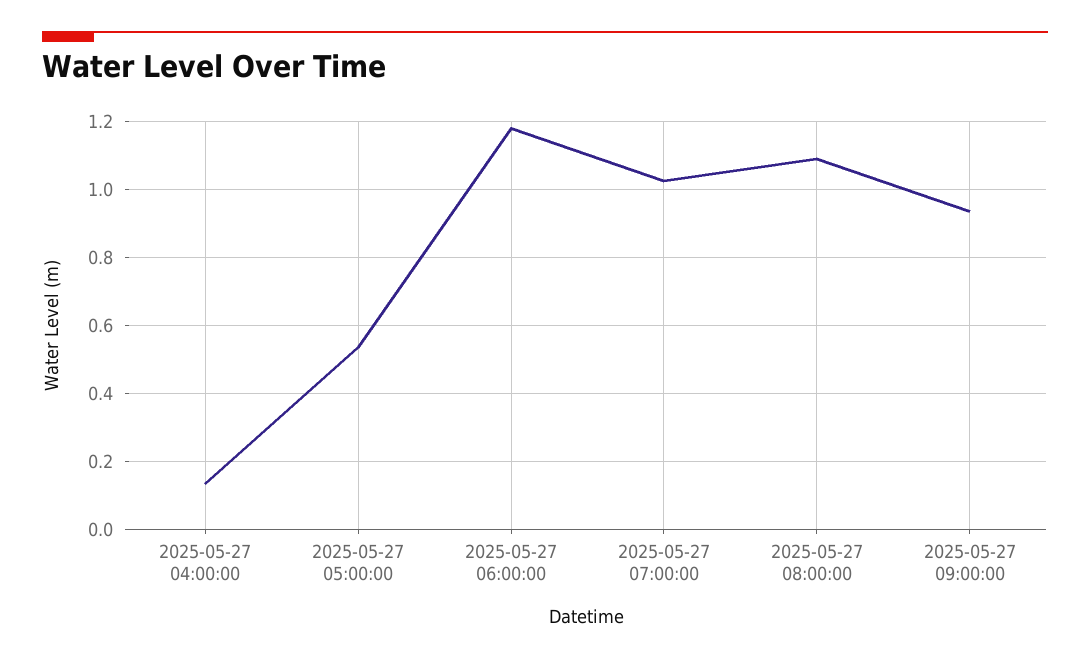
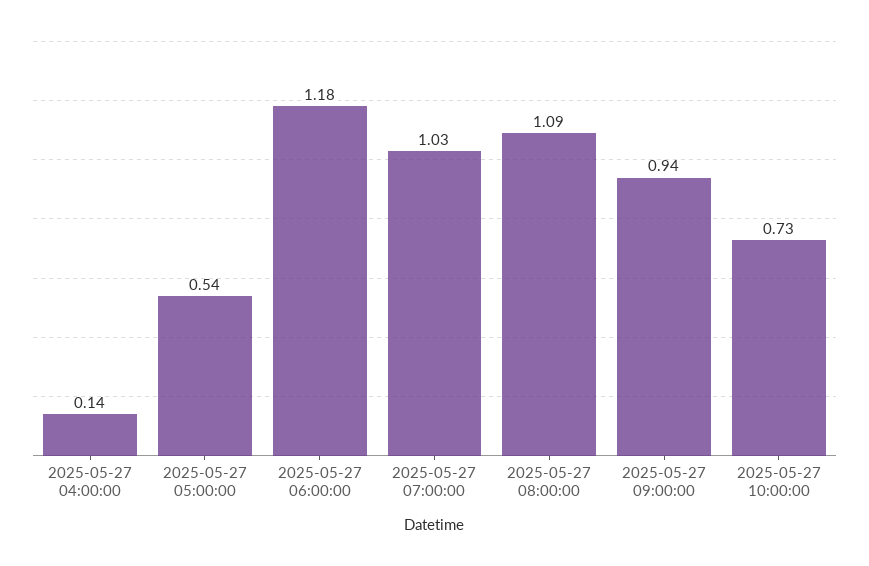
2025-05-27 10:00:00: none -> 0.73

